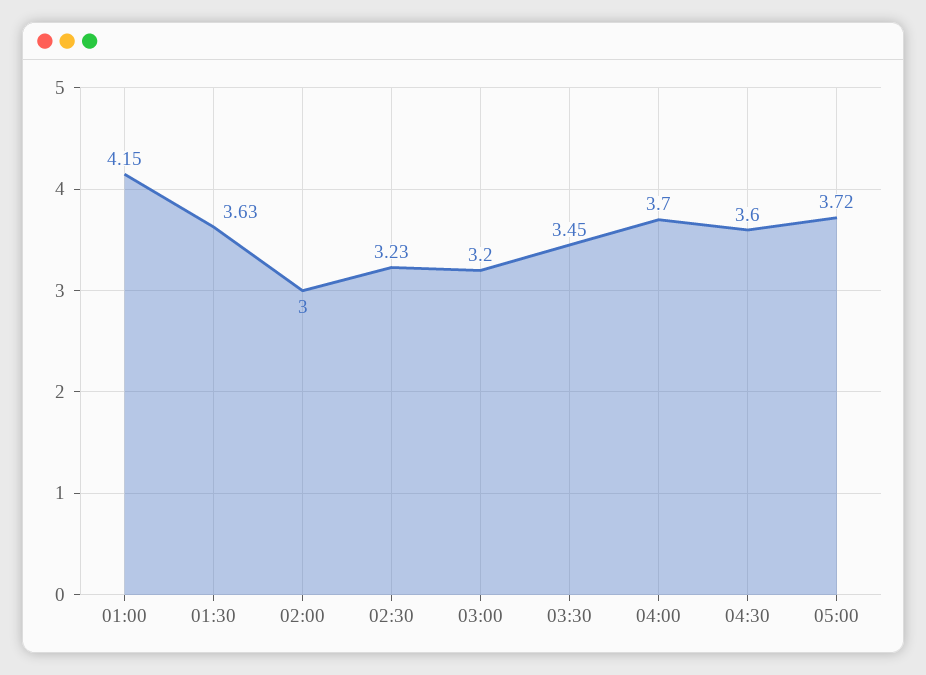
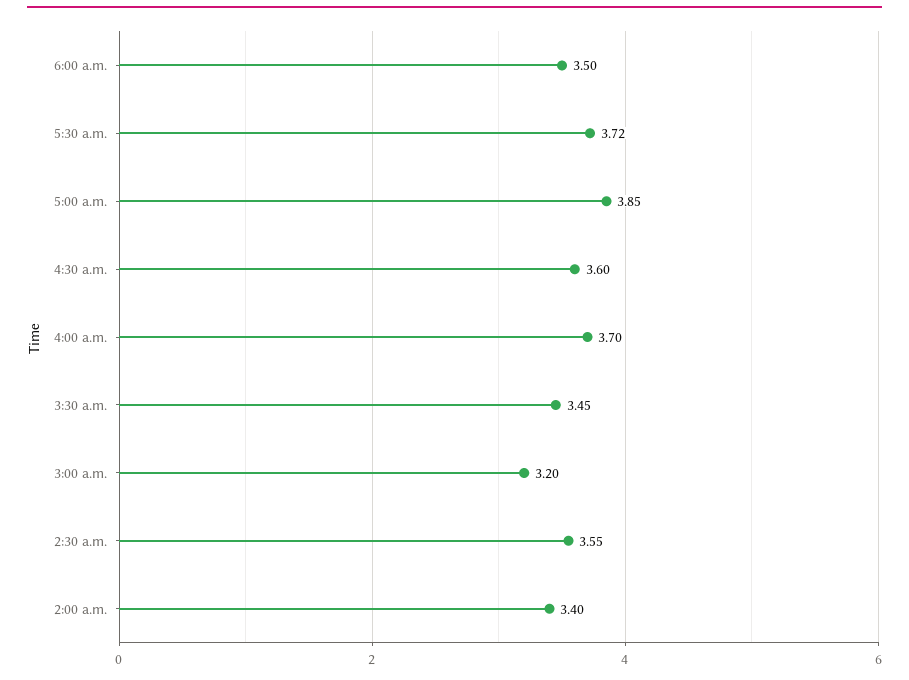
01:00: 4.15 -> none
01:30: 3.63 -> none
02:00: 3 -> 3.4
02:30: 3.23 -> 3.55
05:00: 3.72 -> 3.85
6:00 a.m.: none -> 3.5
5:30 a.m.: none -> 3.72

